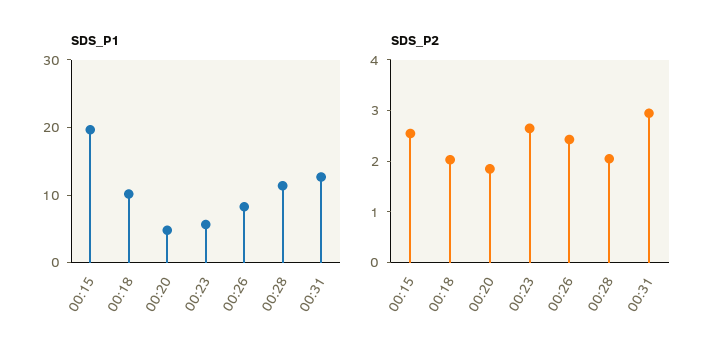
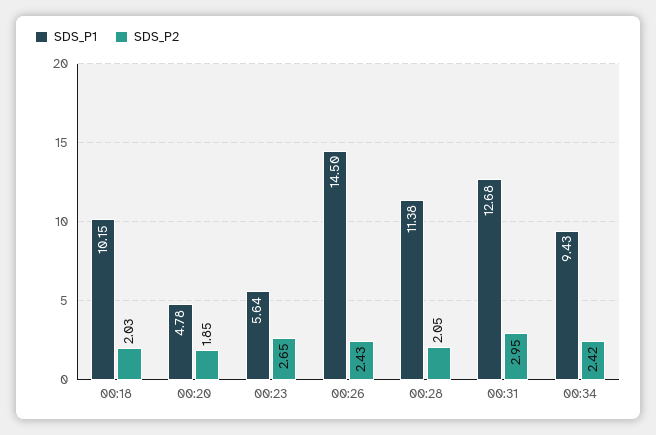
SDS_P1, 00:15: 20 -> none
SDS_P1, 00:26: 8 -> 14.5
SDS_P2, 00:15: 2.6 -> none
SDS_P1, 00:34: none -> 9.43
SDS_P2, 00:34: none -> 2.42

